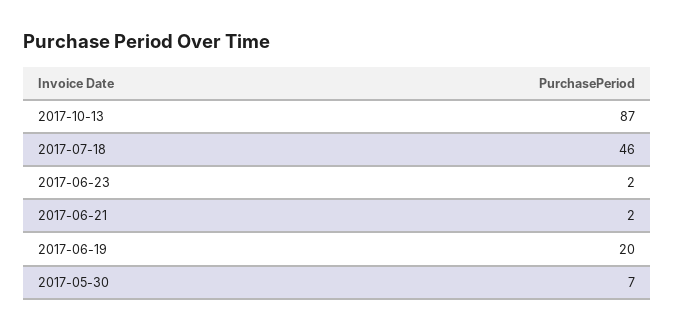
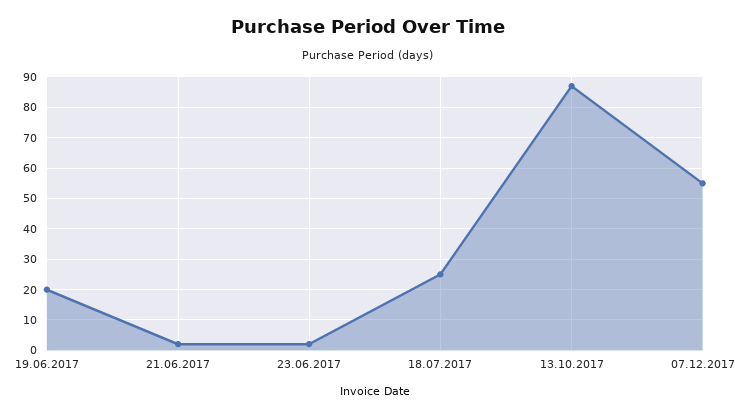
2017-07-18: 46 -> 25
2017-05-30: 7 -> none
07.12.2017: none -> 55

